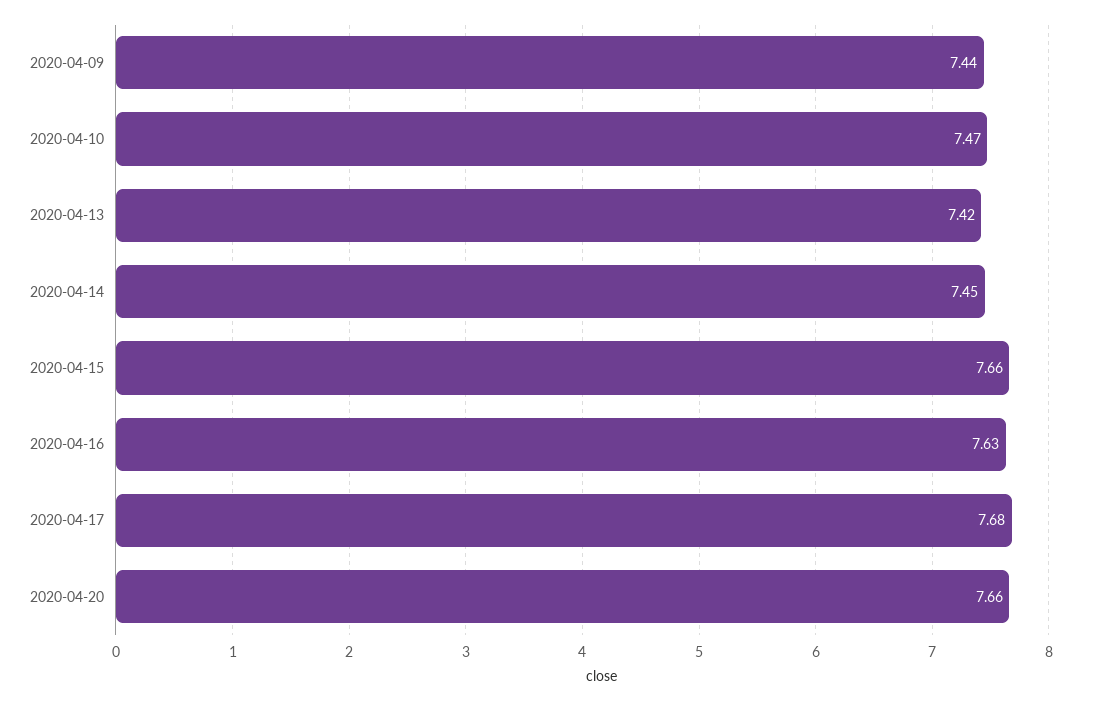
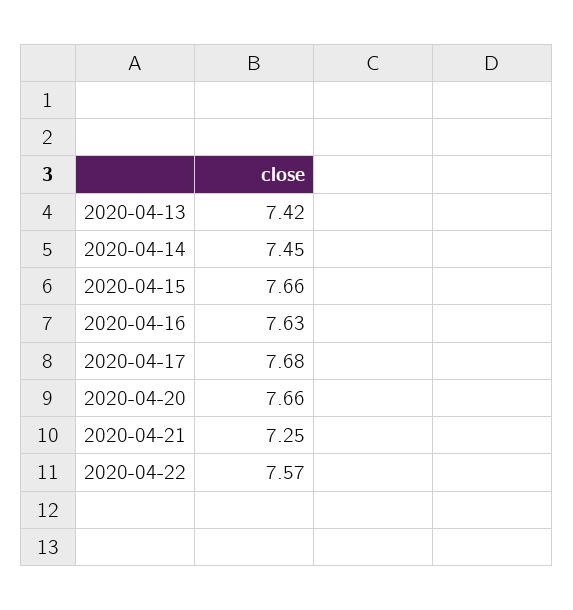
2020-04-09: 7.44 -> none
2020-04-10: 7.47 -> none
2020-04-21: none -> 7.25
2020-04-22: none -> 7.57

